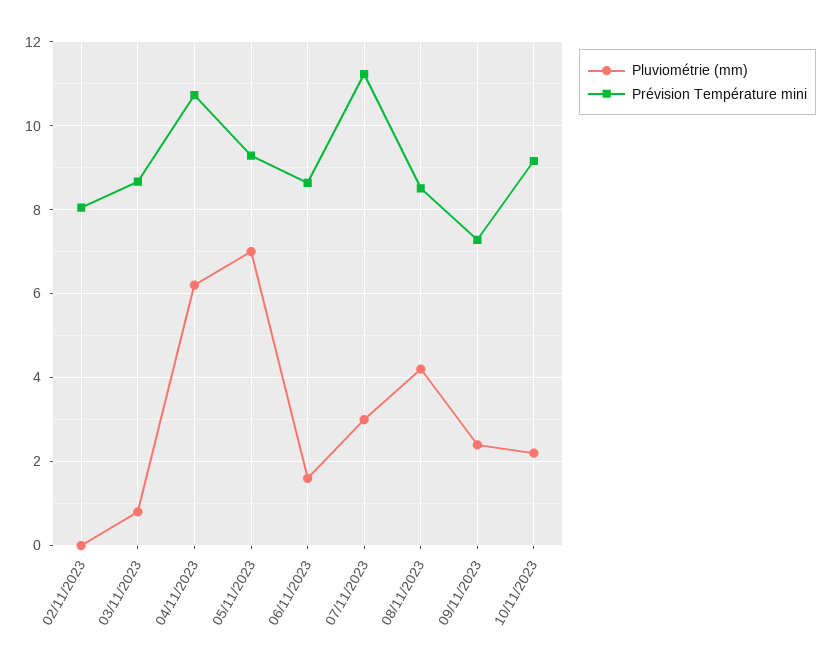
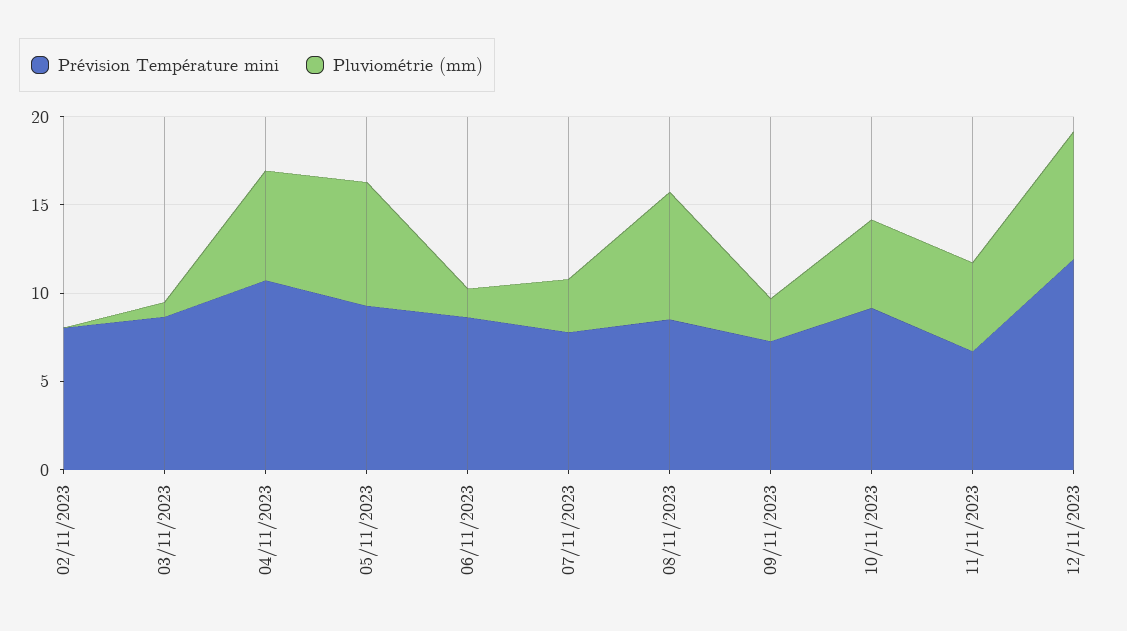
Prévision Température mini, 07/11/2023: 11.2 -> 8
Pluviométrie (mm), 08/11/2023: 4.2 -> 7
Pluviométrie (mm), 10/11/2023: 2.2 -> 5
Prévision Température mini, 11/11/2023: none -> 7
Pluviométrie (mm), 11/11/2023: none -> 5
Prévision Température mini, 12/11/2023: none -> 12
Pluviométrie (mm), 12/11/2023: none -> 7

